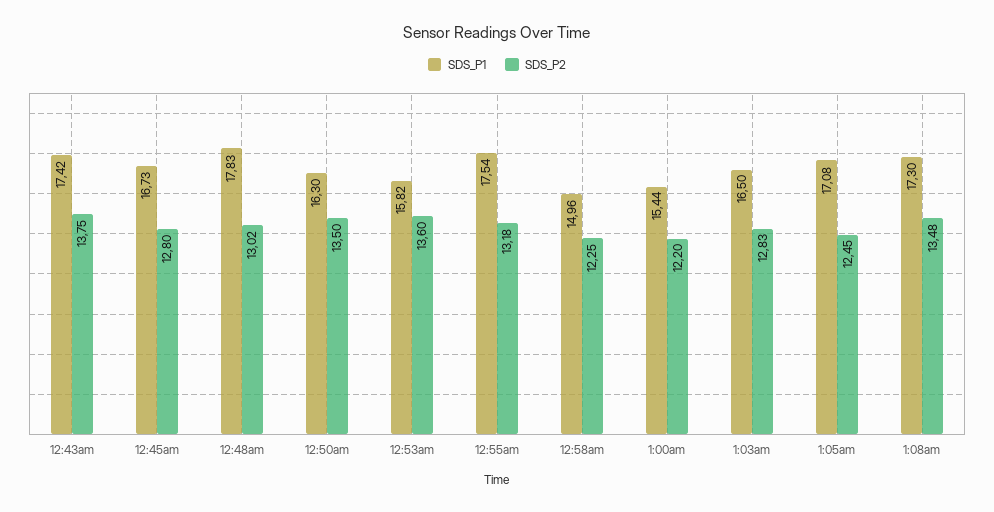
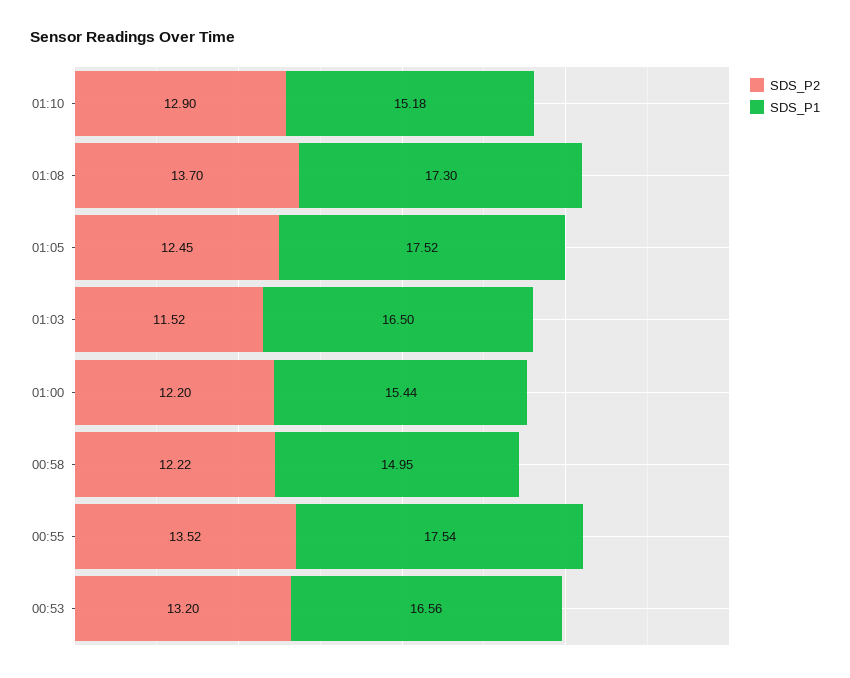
SDS_P1, 12:43am: 17.42 -> none
SDS_P2, 12:43am: 13.75 -> none
SDS_P1, 12:45am: 16.73 -> none
SDS_P2, 12:45am: 12.8 -> none
SDS_P1, 12:48am: 17.83 -> none
SDS_P2, 12:48am: 13.02 -> none
SDS_P1, 12:50am: 16.3 -> none
SDS_P2, 12:50am: 13.5 -> none
SDS_P1, 12:53am: 15.82 -> 16.56
SDS_P2, 12:53am: 13.6 -> 13.2
SDS_P2, 12:55am: 13.18 -> 13.52
SDS_P1, 12:58am: 14.96 -> 14.95
SDS_P2, 12:58am: 12.25 -> 12.22
SDS_P2, 1:03am: 12.83 -> 11.52
SDS_P1, 1:05am: 17.08 -> 17.52
SDS_P2, 1:08am: 13.48 -> 13.7
SDS_P2, 01:10: none -> 12.9
SDS_P1, 01:10: none -> 15.18

